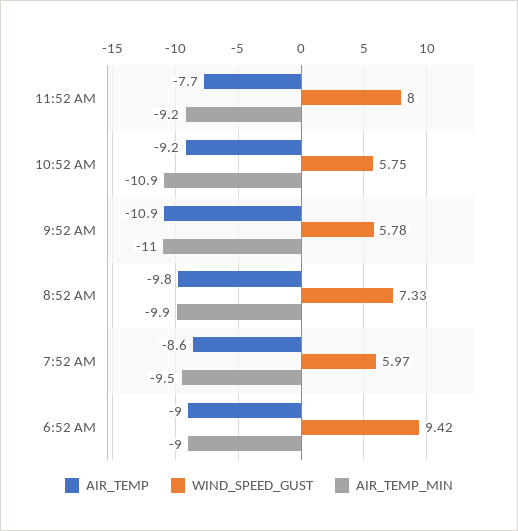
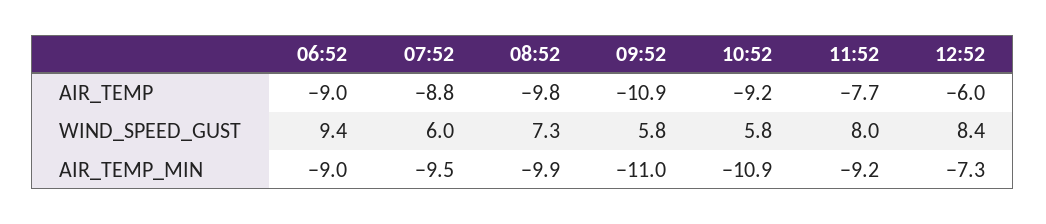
AIR_TEMP, 7:52 AM: -8.6 -> -8.8
AIR_TEMP, 12:52: none -> -6
WIND_SPEED_GUST, 12:52: none -> 8.4
AIR_TEMP_MIN, 12:52: none -> -7.3

